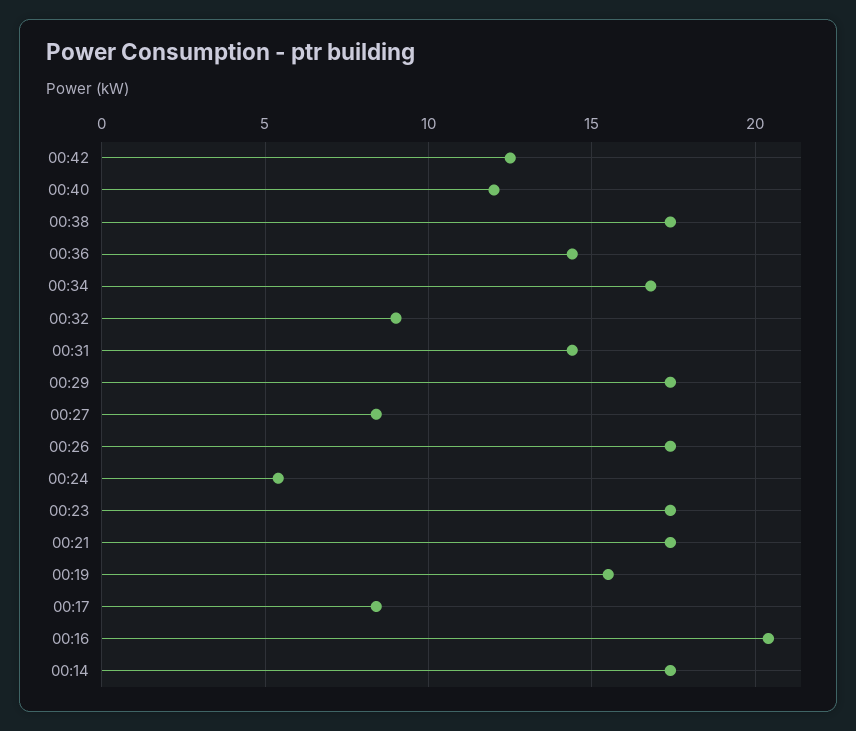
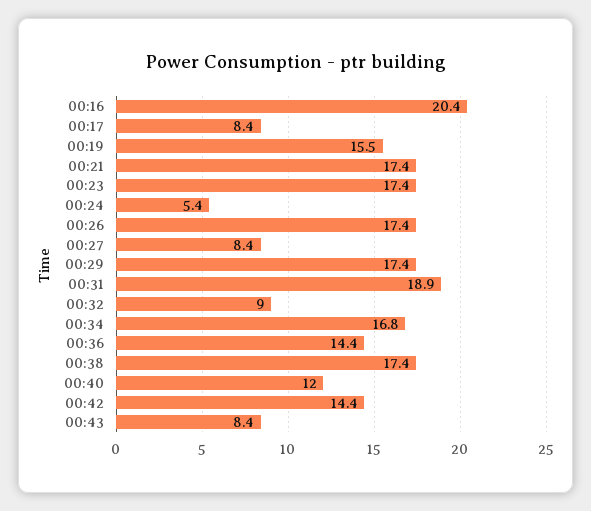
00:42: 12.5 -> 14.4
00:31: 14.5 -> 18.9
00:14: 17.5 -> none
00:43: none -> 8.4

